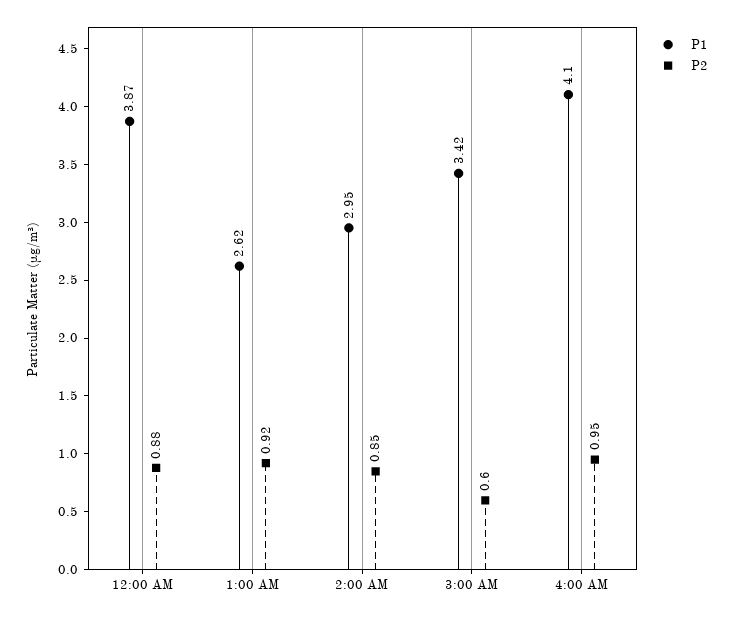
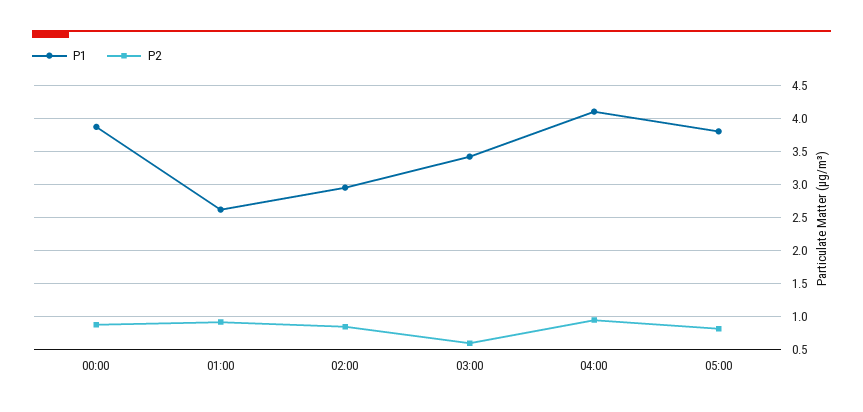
P1, 05:00: none -> 3.8
P2, 05:00: none -> 0.8

